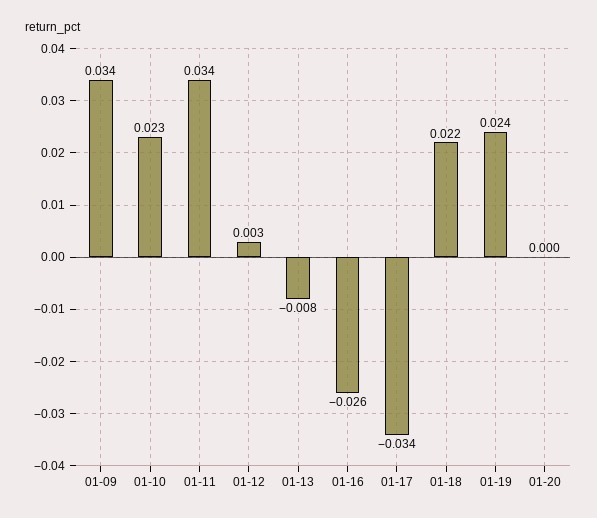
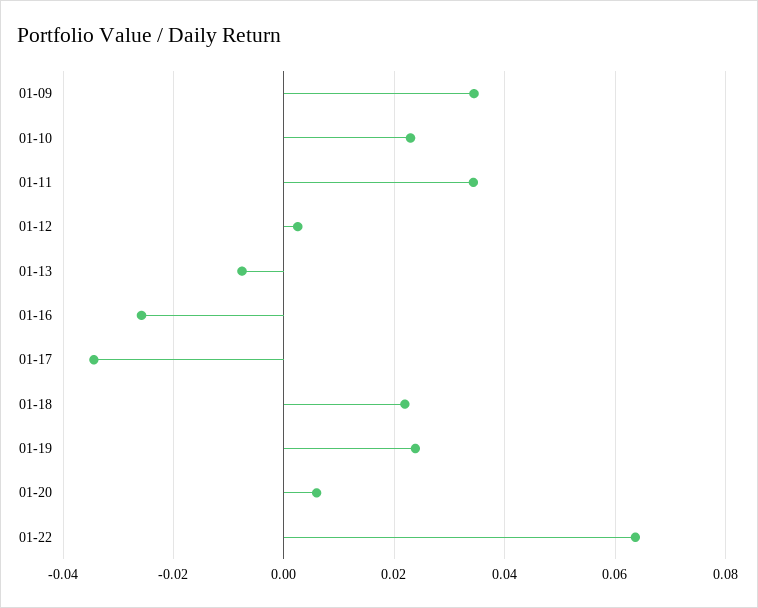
01-20: 0 -> 0.006
01-22: none -> 0.064

